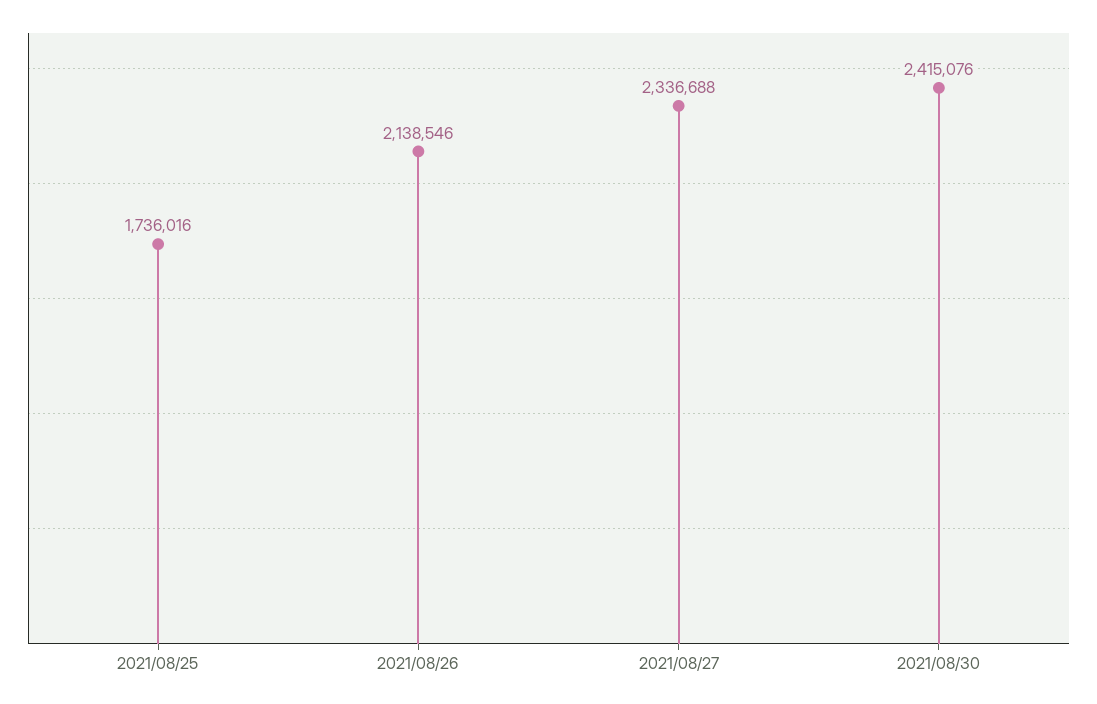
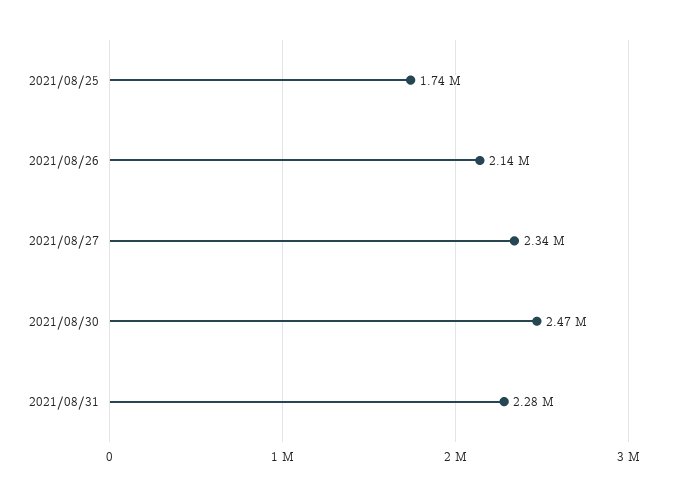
2021/08/30: 2415076 -> 2470000
2021/08/31: none -> 2280000

